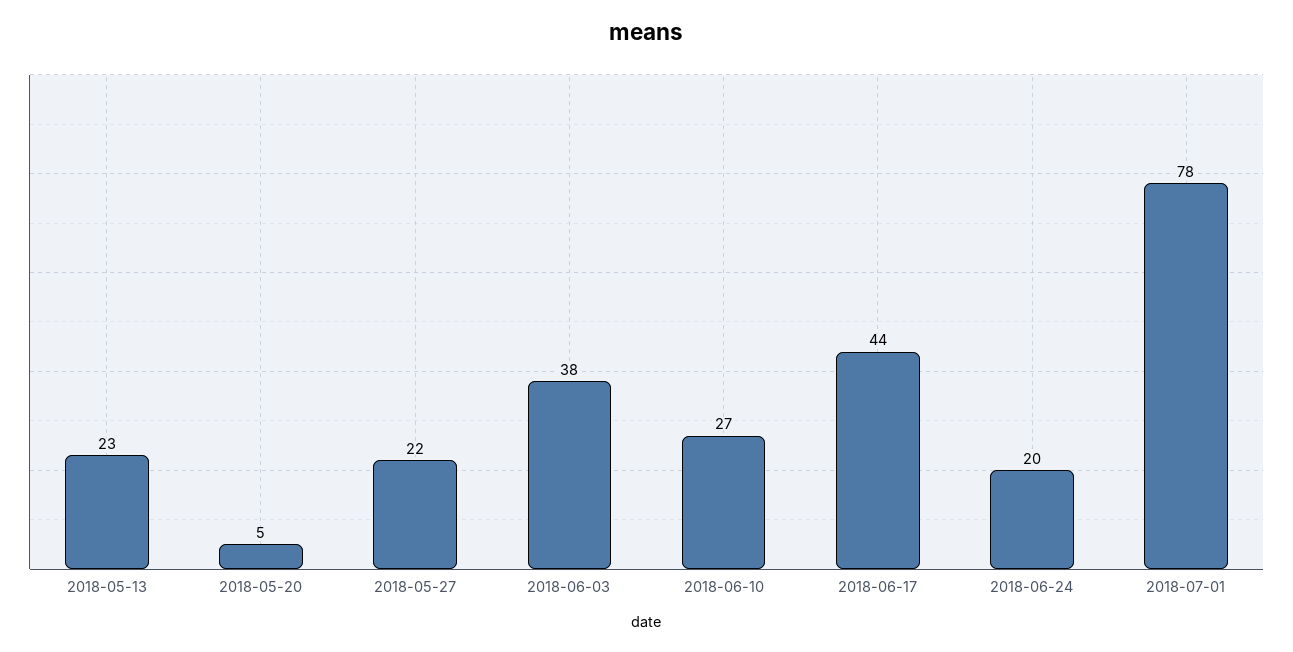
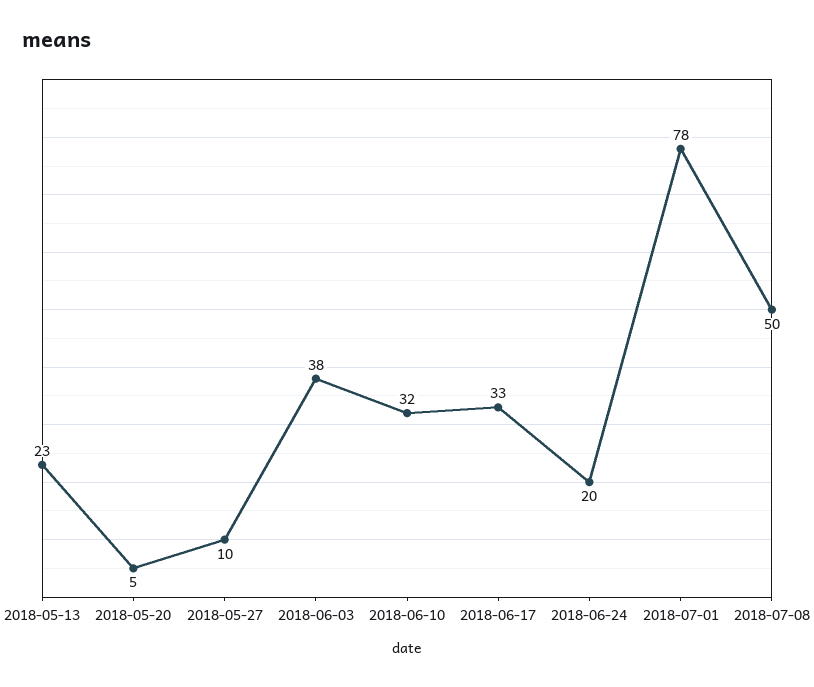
2018-05-27: 22 -> 10
2018-06-10: 27 -> 32
2018-06-17: 44 -> 33
2018-07-08: none -> 50

